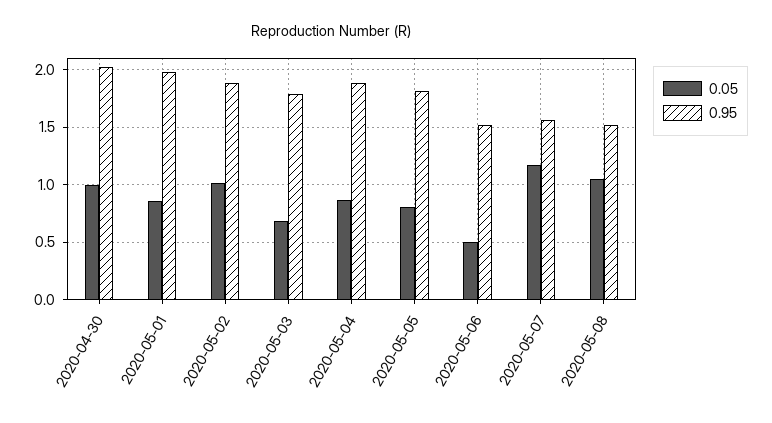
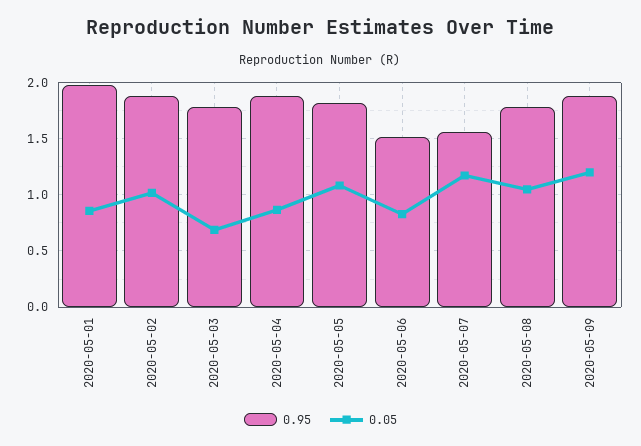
0.05, 2020-04-30: 1 -> none
0.95, 2020-04-30: 2 -> none
0.05, 2020-05-05: 0.8 -> 1.1
0.05, 2020-05-06: 0.5 -> 0.8
0.95, 2020-05-08: 1.5 -> 1.8
0.95, 2020-05-09: none -> 1.9
0.05, 2020-05-09: none -> 1.2

